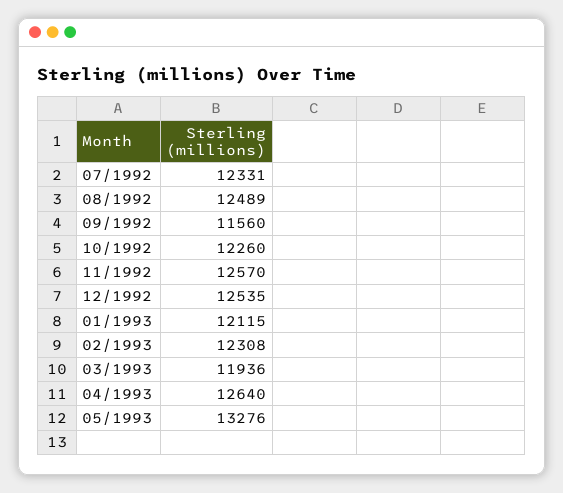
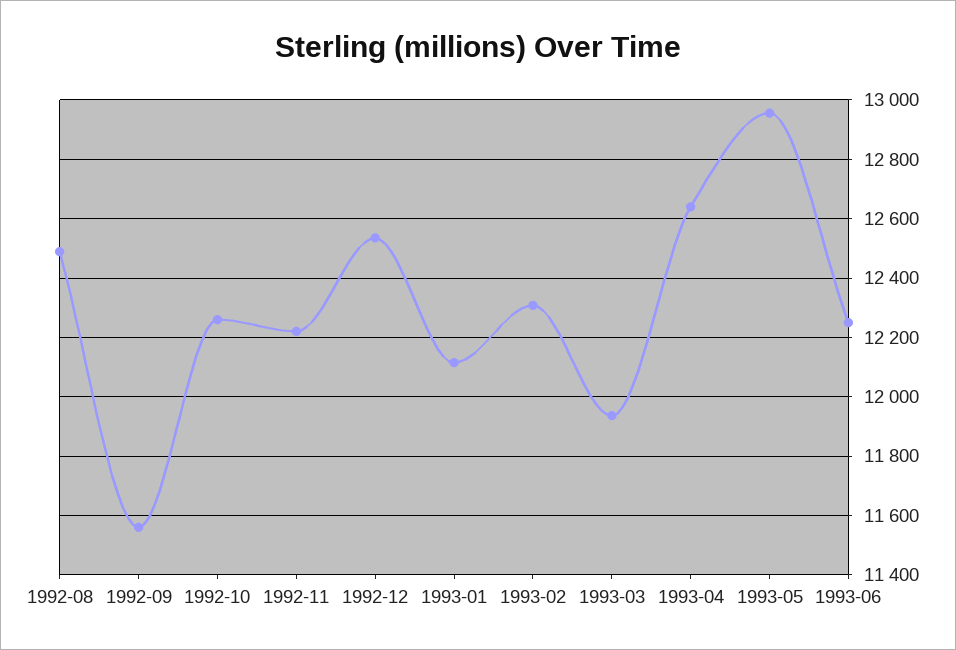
07/1992: 12331 -> none
11/1992: 12570 -> 12225
05/1993: 13276 -> 12950
1993-06: none -> 12250

